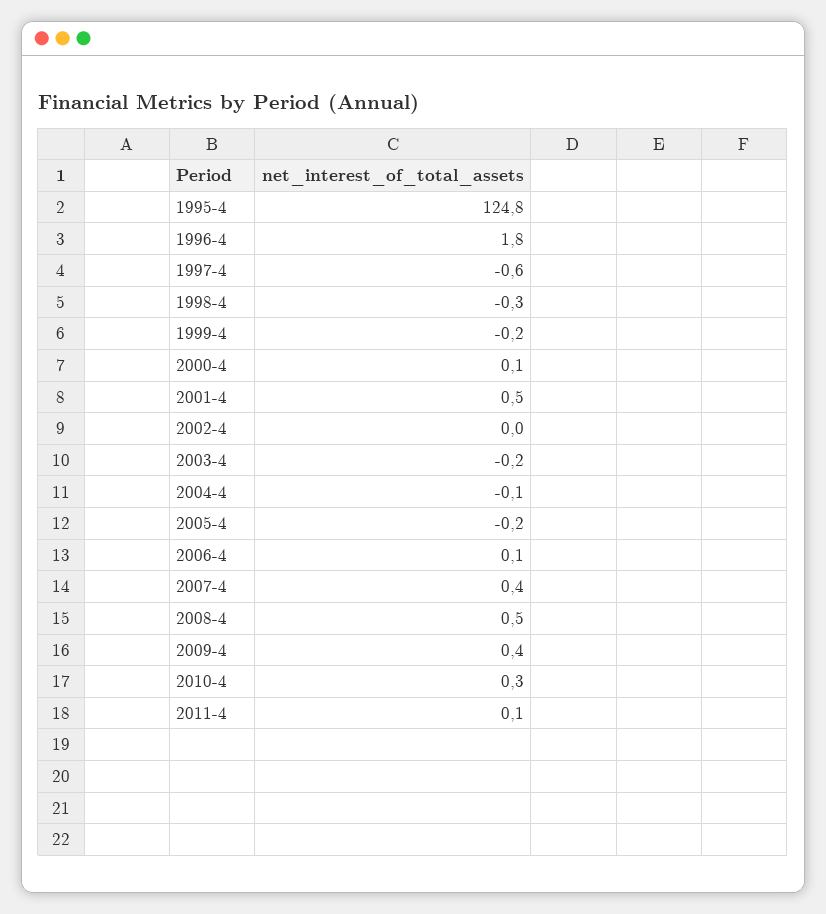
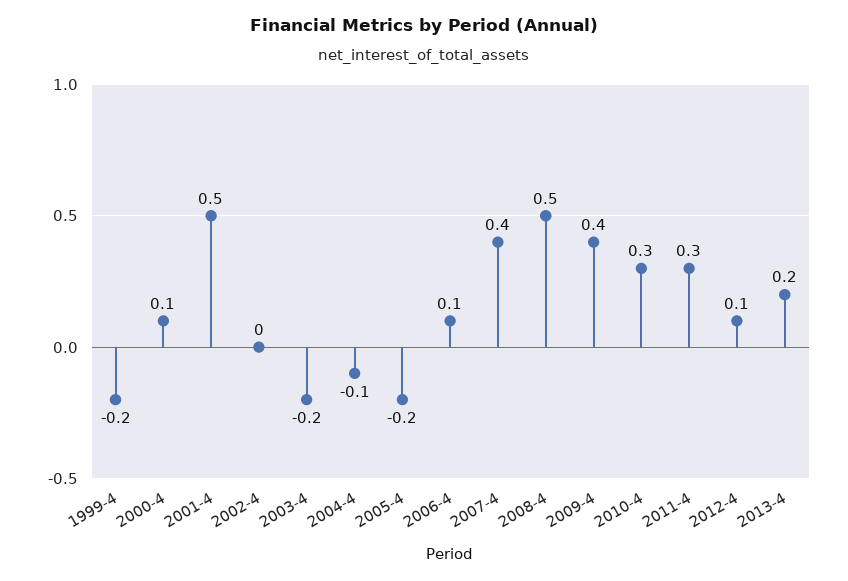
1995-4: 124.8 -> none
1996-4: 1.8 -> none
1997-4: -0.6 -> none
1998-4: -0.3 -> none
2011-4: 0.1 -> 0.3
2012-4: none -> 0.1
2013-4: none -> 0.2

